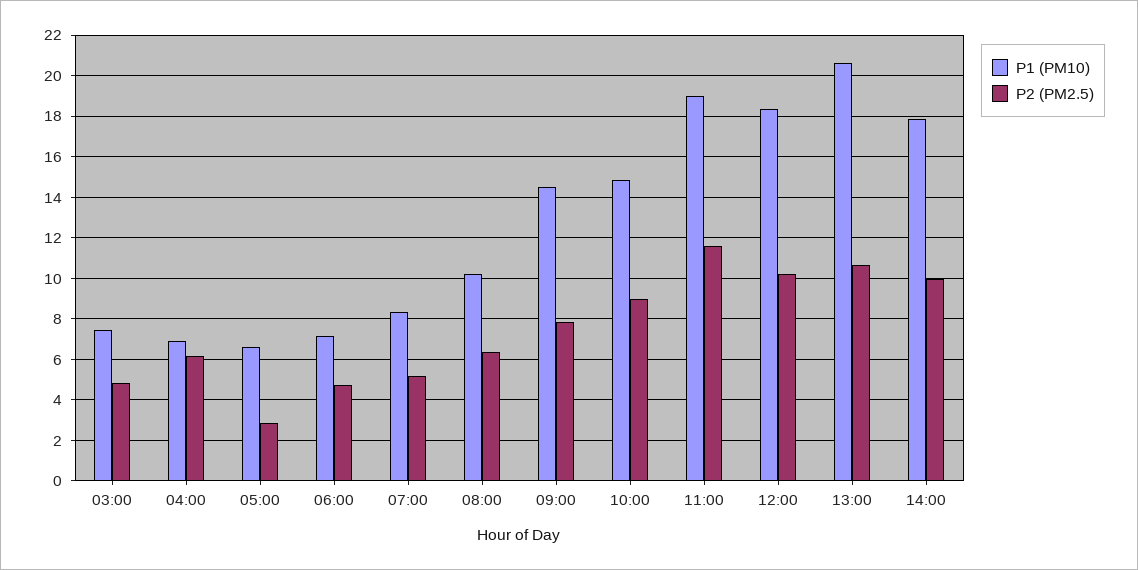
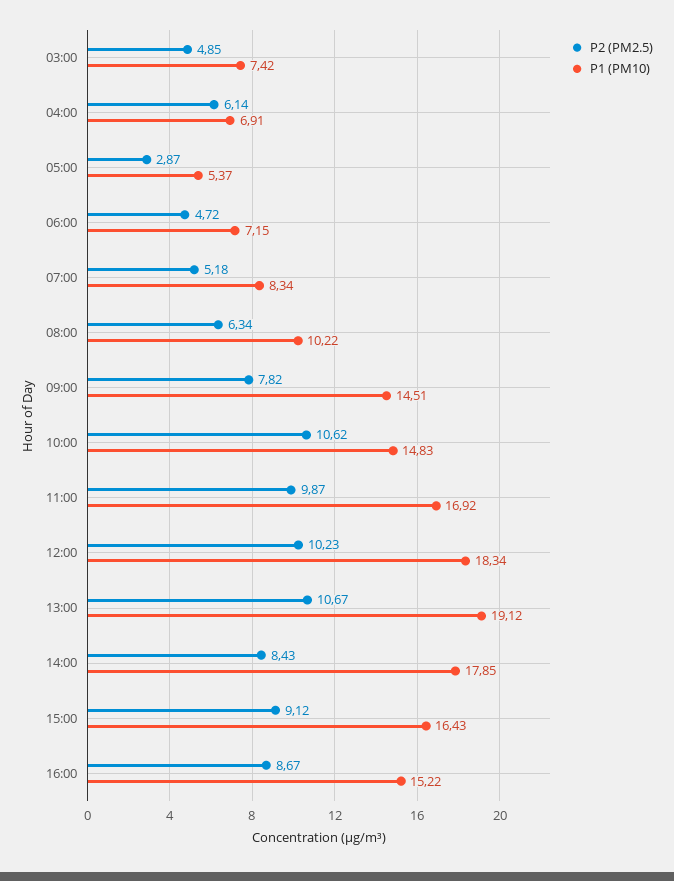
P1 (PM10), 05:00: 6.5 -> 5.37
P2 (PM2.5), 10:00: 9 -> 10.62
P1 (PM10), 11:00: 19 -> 16.92
P2 (PM2.5), 11:00: 11.5 -> 9.87
P1 (PM10), 13:00: 20.5 -> 19.12
P2 (PM2.5), 14:00: 10 -> 8.43
P2 (PM2.5), 15:00: none -> 9.12
P1 (PM10), 15:00: none -> 16.43
P2 (PM2.5), 16:00: none -> 8.67
P1 (PM10), 16:00: none -> 15.22

